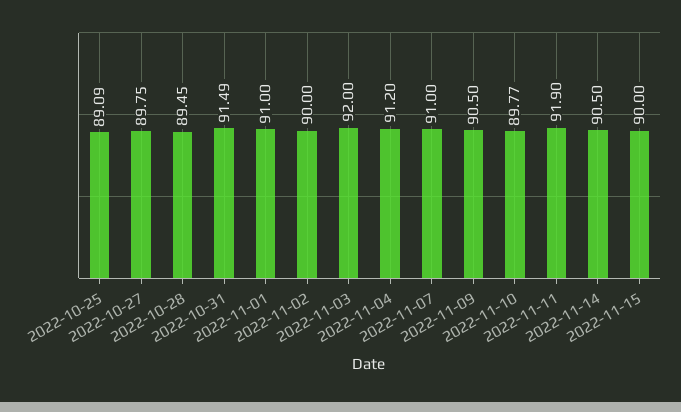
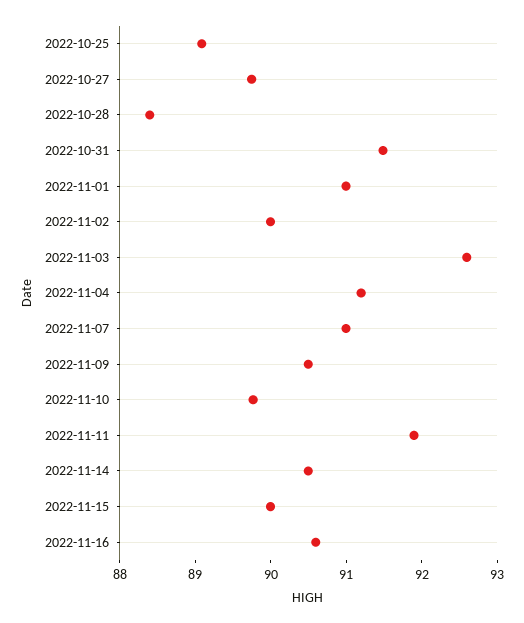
2022-10-28: 89.45 -> 88.4
2022-11-03: 92 -> 92.6
2022-11-16: none -> 90.6

